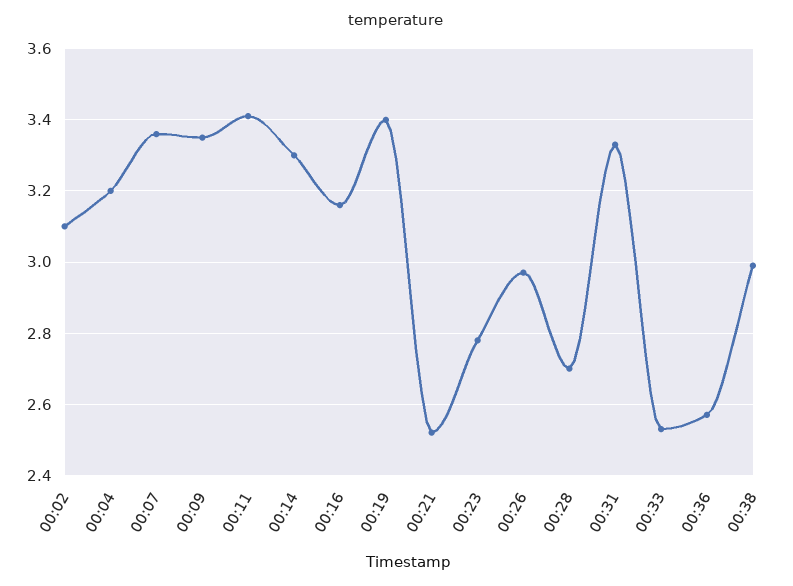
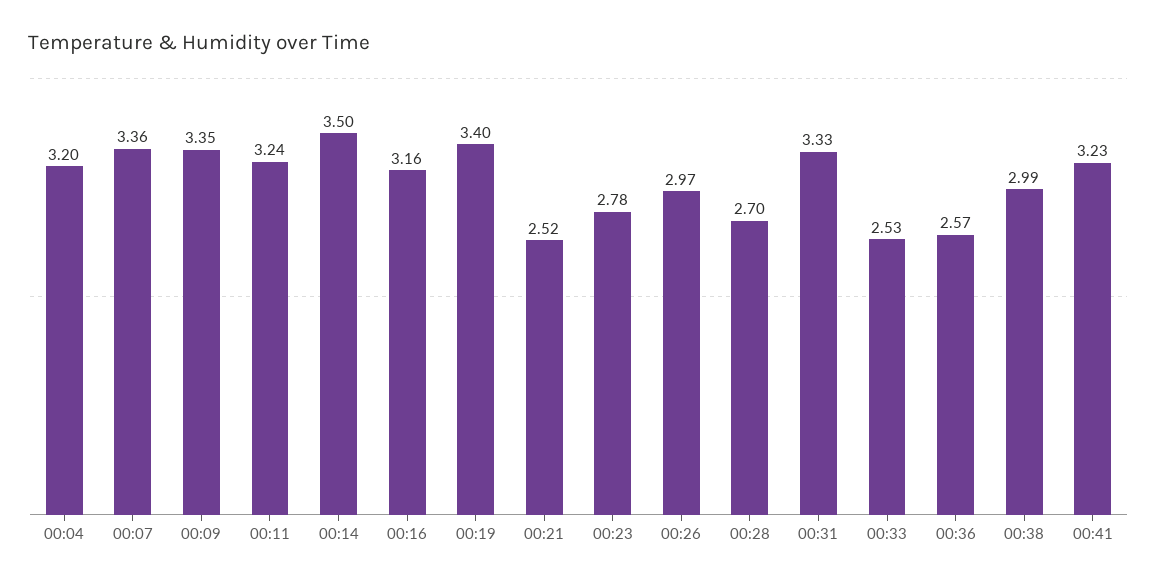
00:02: 3.1 -> none
00:11: 3.4 -> 3.24
00:14: 3.3 -> 3.5
00:41: none -> 3.23

